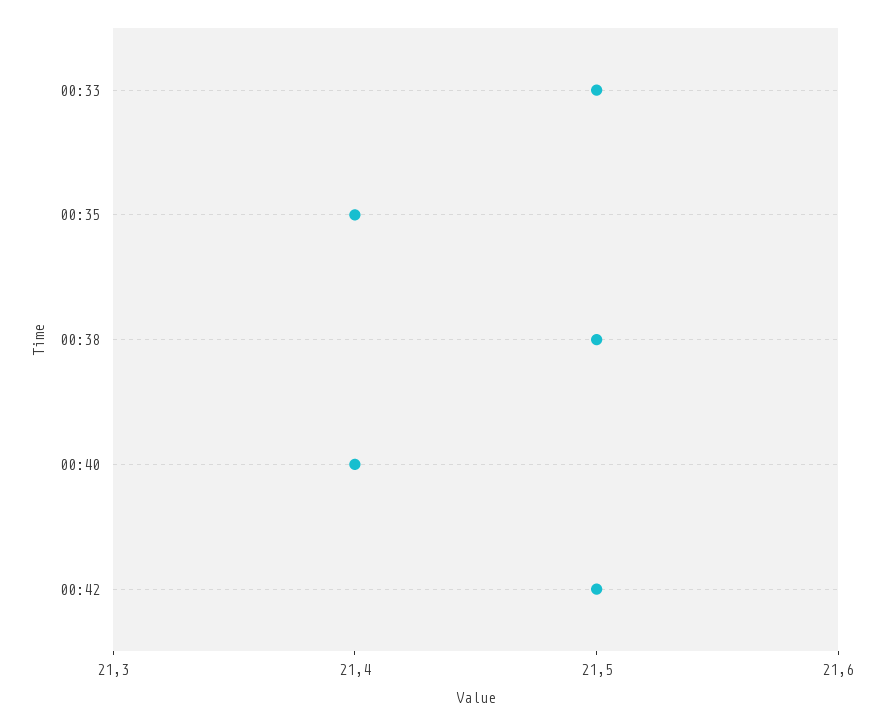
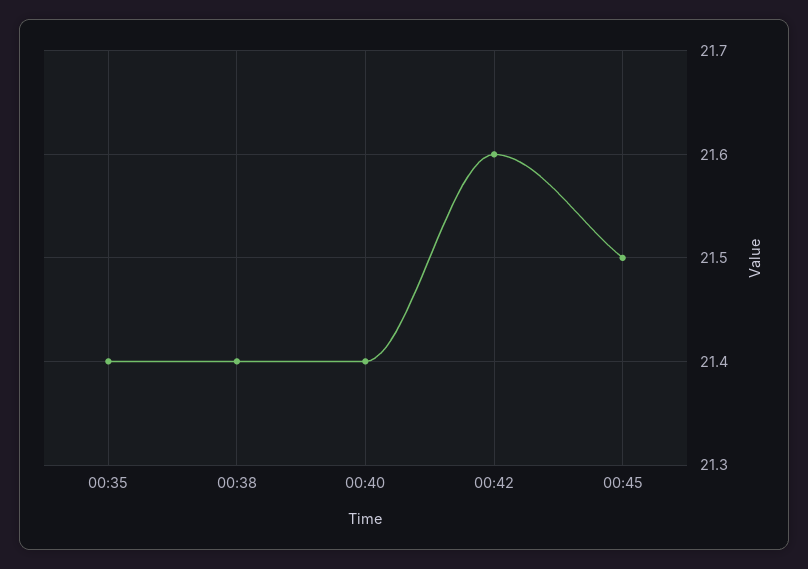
00:33: 21.5 -> none
00:38: 21.5 -> 21.4
00:42: 21.5 -> 21.6
00:45: none -> 21.5

